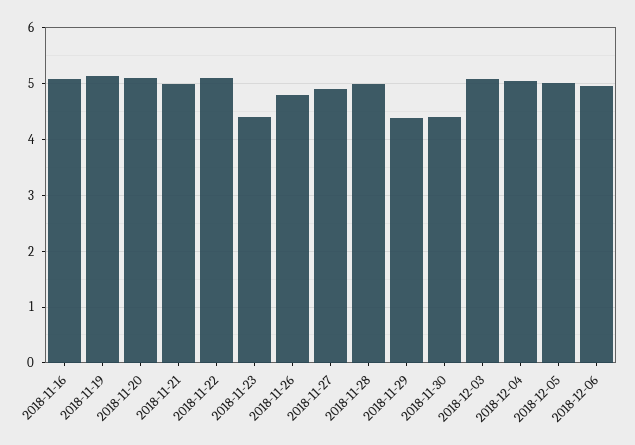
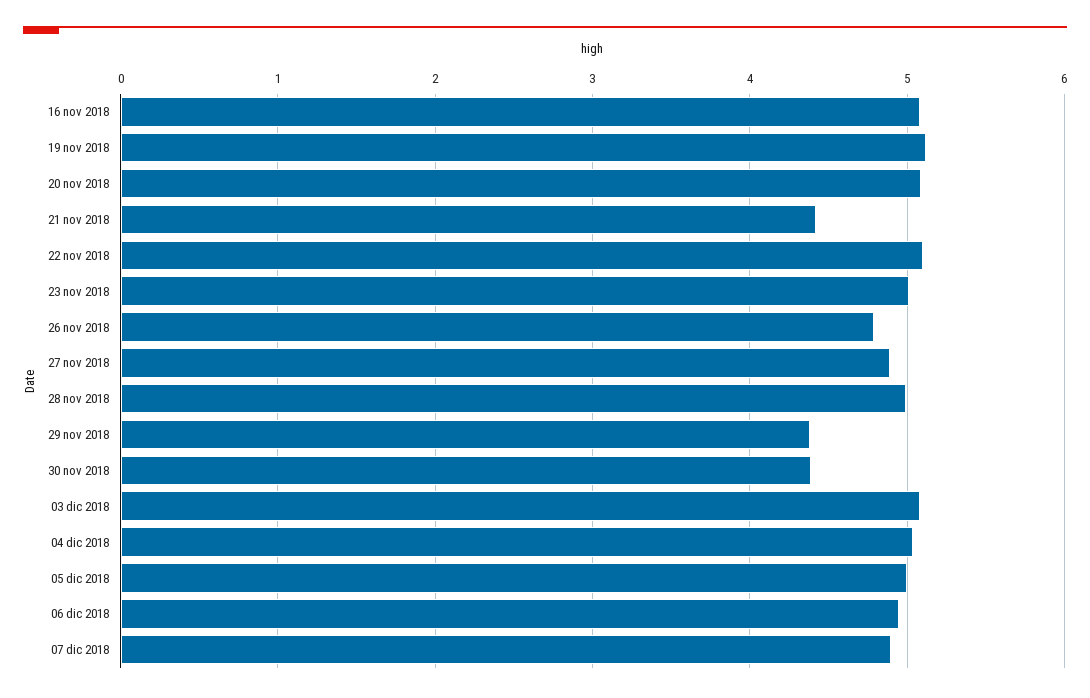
2018-11-21: 5 -> 4.4
2018-11-23: 4.4 -> 5
07 dic 2018: none -> 4.9

